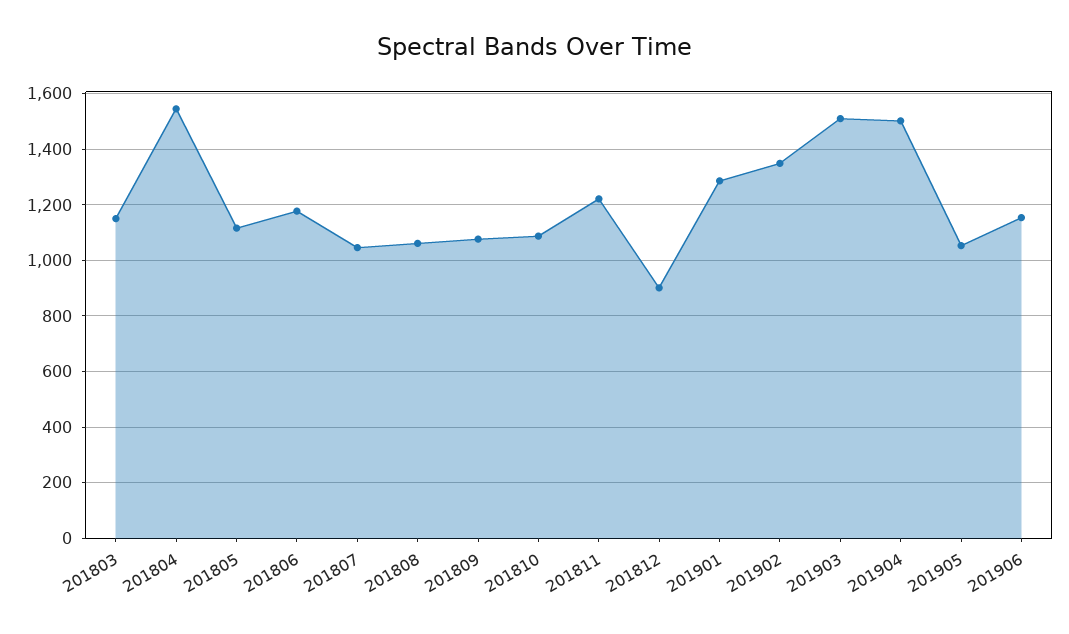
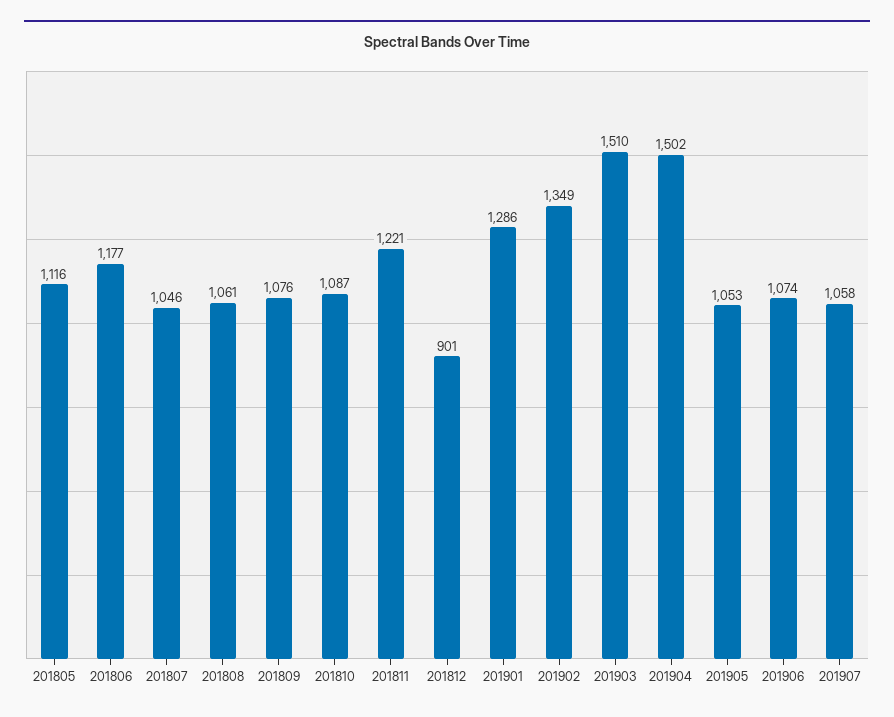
201803: 1150 -> none
201804: 1550 -> none
201906: 1150 -> 1074
201907: none -> 1058

